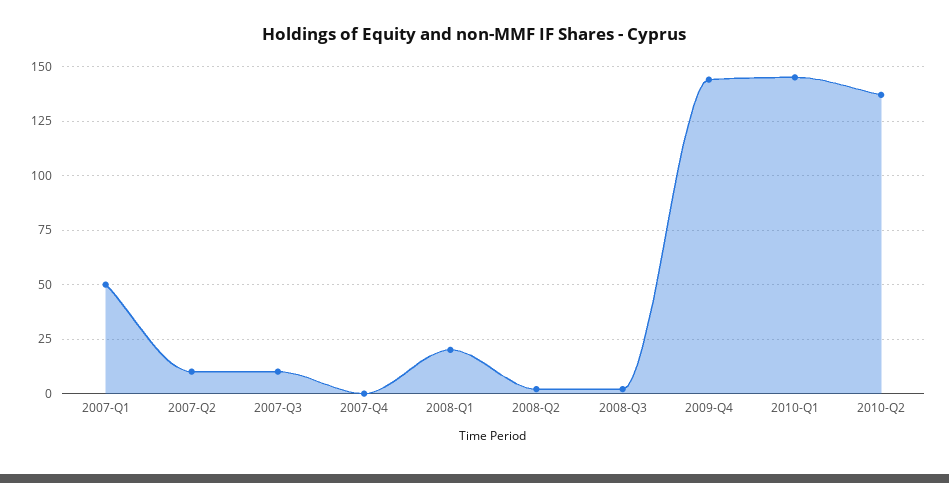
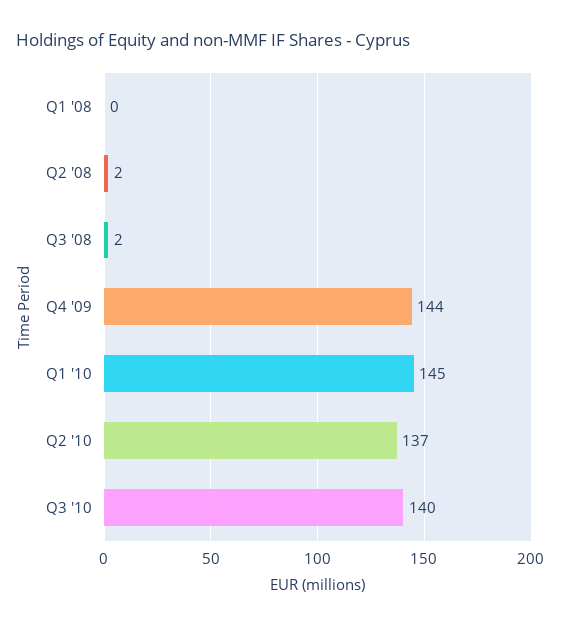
2007-Q1: 50 -> none
2007-Q2: 10 -> none
2007-Q3: 10 -> none
2007-Q4: 0 -> none
2008-Q1: 20 -> 0
Q3 '10: none -> 140

